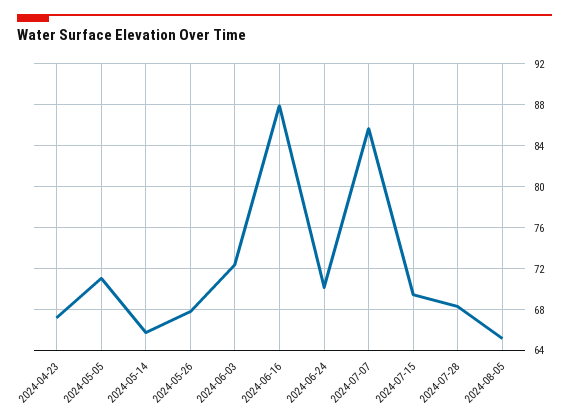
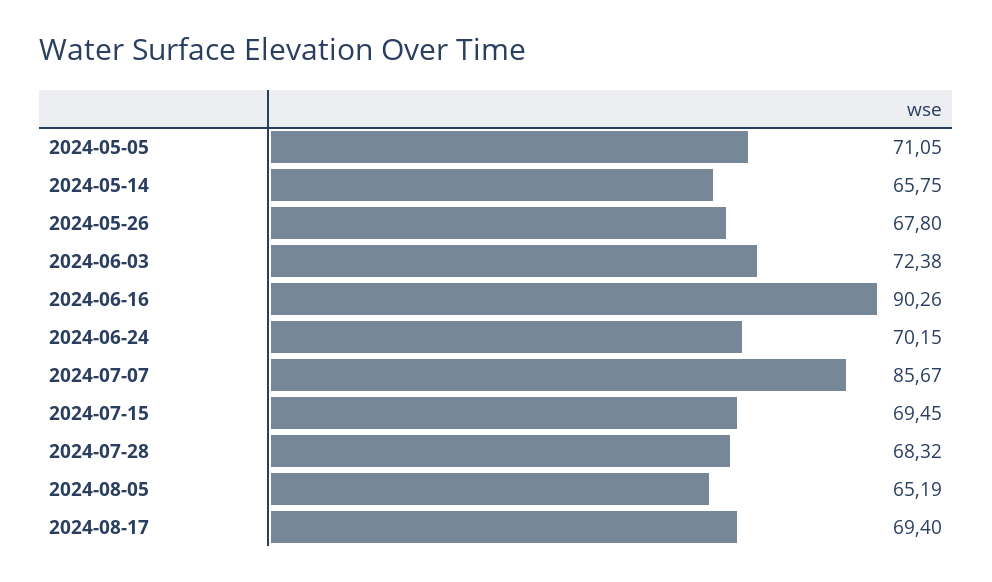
2024-04-23: 67 -> none
2024-06-16: 88 -> 90.26
2024-08-17: none -> 69.4

